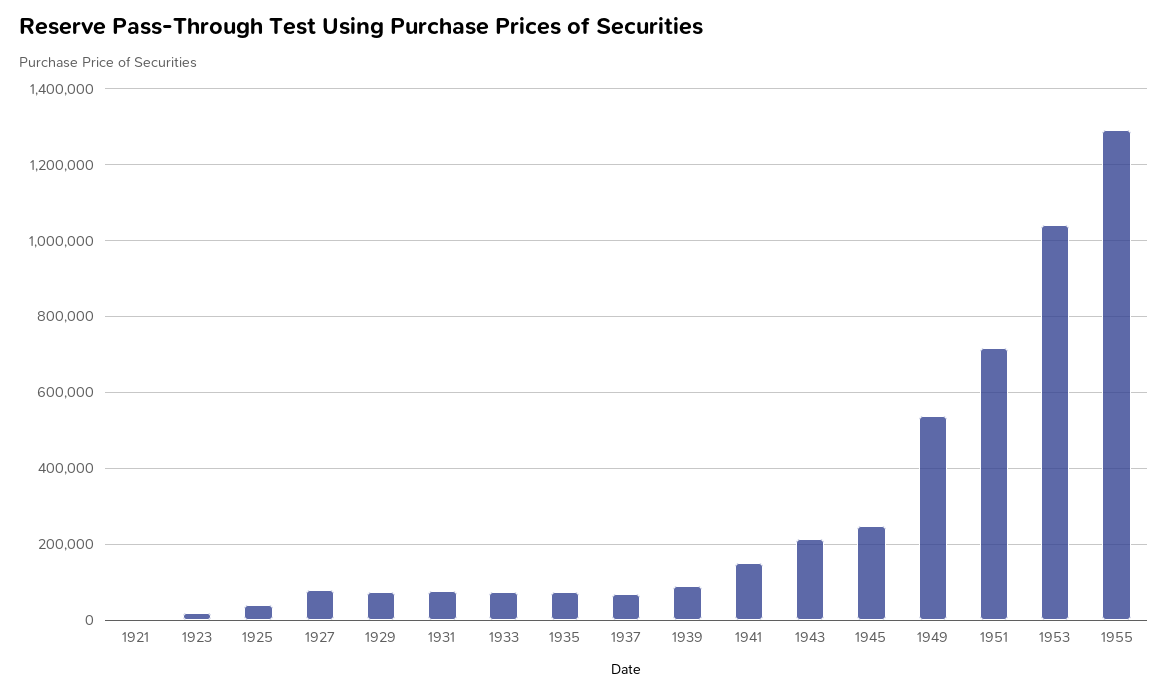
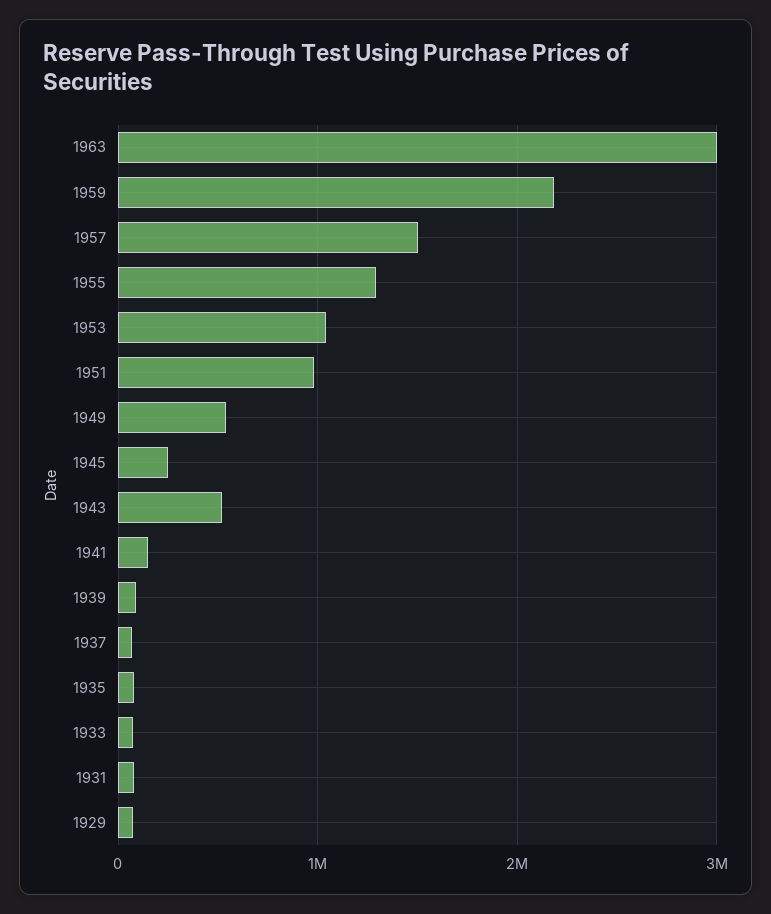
1921: 0 -> none
1923: 20000 -> none
1925: 40000 -> none
1927: 80000 -> none
1943: 220000 -> 500000
1951: 720000 -> 1000000
1963: none -> 3000000
1959: none -> 2200000
1957: none -> 1500000

